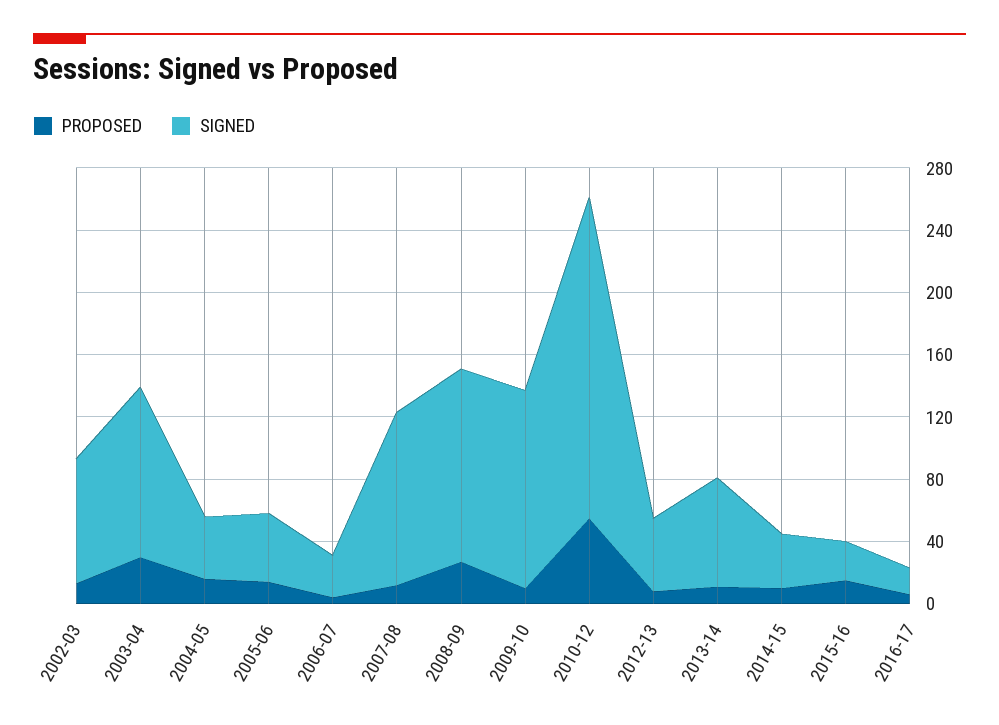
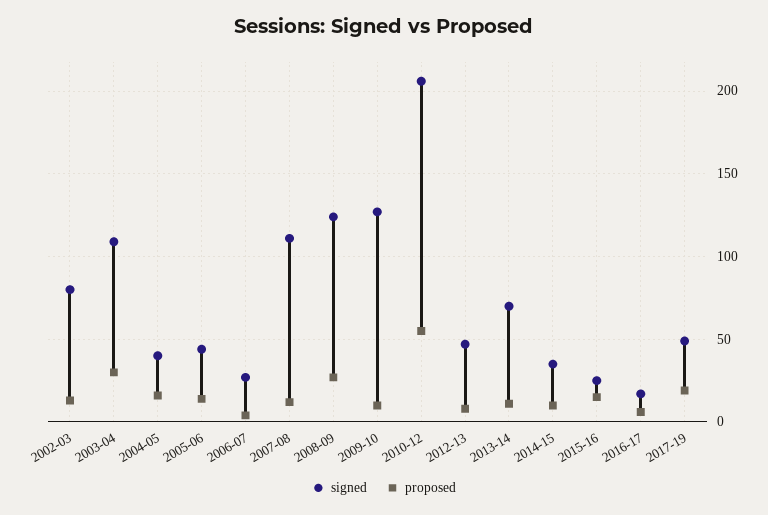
SIGNED, 2017-19: none -> 50
PROPOSED, 2017-19: none -> 20

